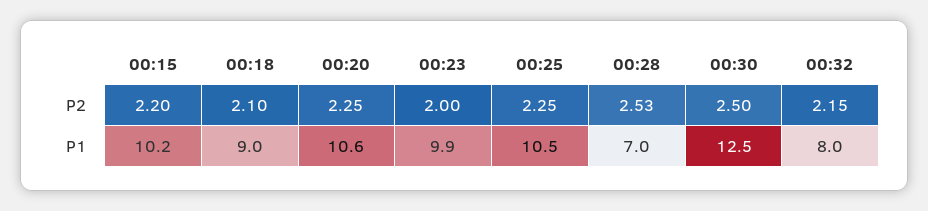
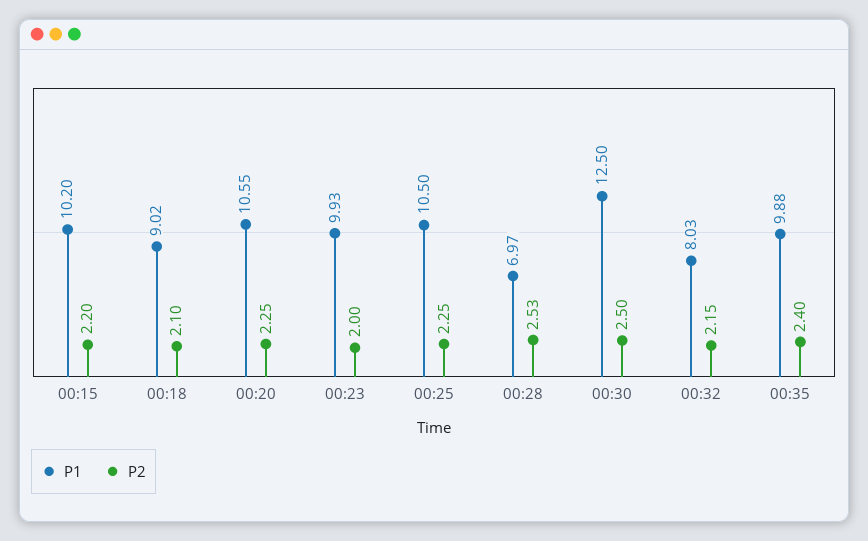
P1, 00:35: none -> 9.88
P2, 00:35: none -> 2.4

